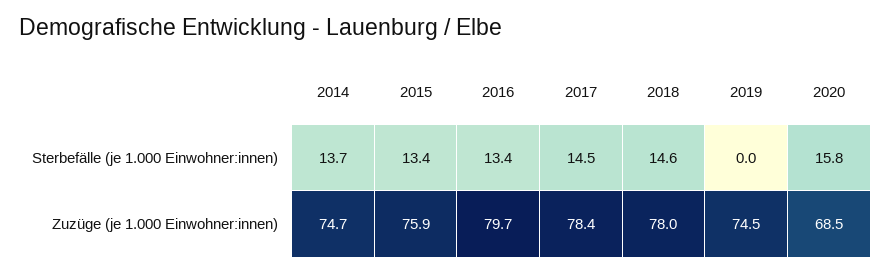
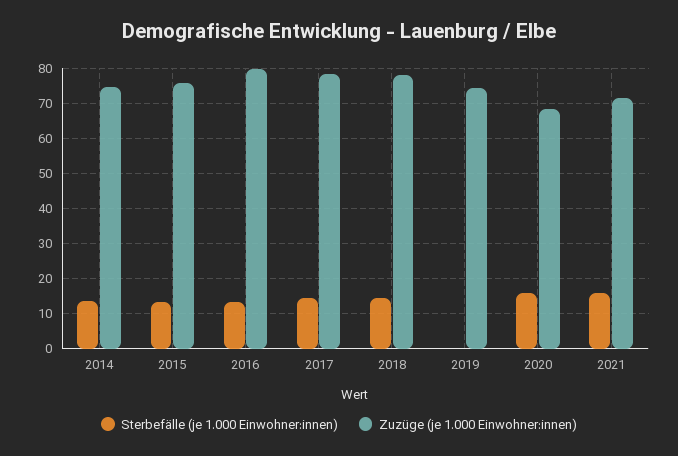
Sterbefälle (je 1.000 Einwohner:innen), 2021: none -> 16
Zuzüge (je 1.000 Einwohner:innen), 2021: none -> 72

